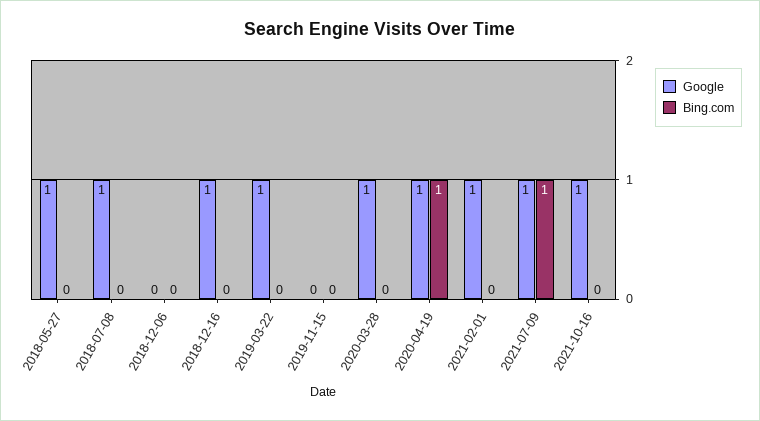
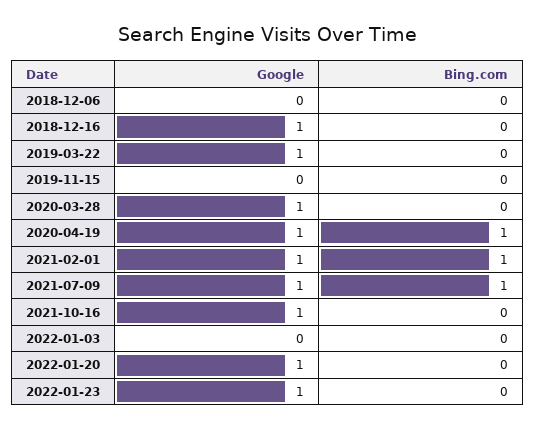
Google, 2018-05-27: 1 -> none
Bing.com, 2018-05-27: 0 -> none
Google, 2018-07-08: 1 -> none
Bing.com, 2018-07-08: 0 -> none
Bing.com, 2021-02-01: 0 -> 1
Google, 2022-01-03: none -> 0
Bing.com, 2022-01-03: none -> 0
Google, 2022-01-20: none -> 1
Bing.com, 2022-01-20: none -> 0
Google, 2022-01-23: none -> 1
Bing.com, 2022-01-23: none -> 0

